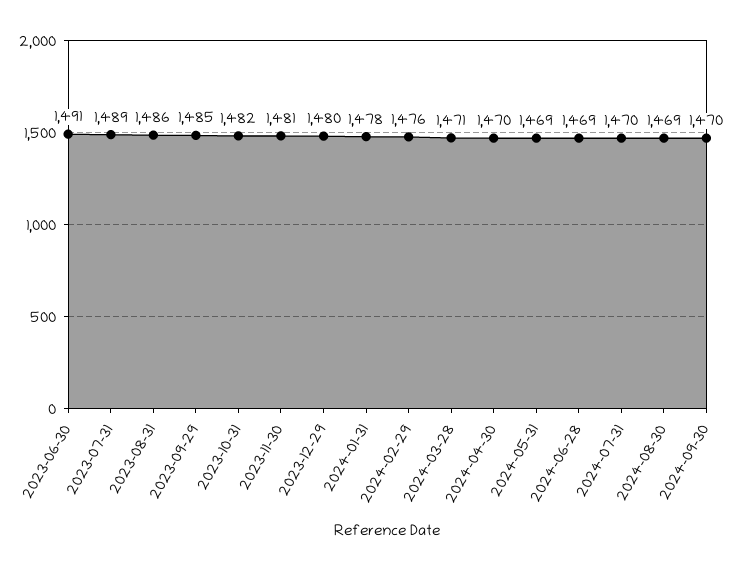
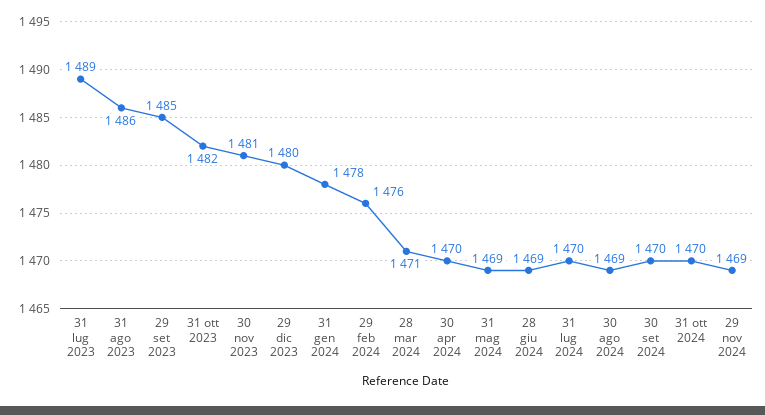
2023-06-30: 1491 -> none
31 ott 2024: none -> 1470
29 nov 2024: none -> 1469

